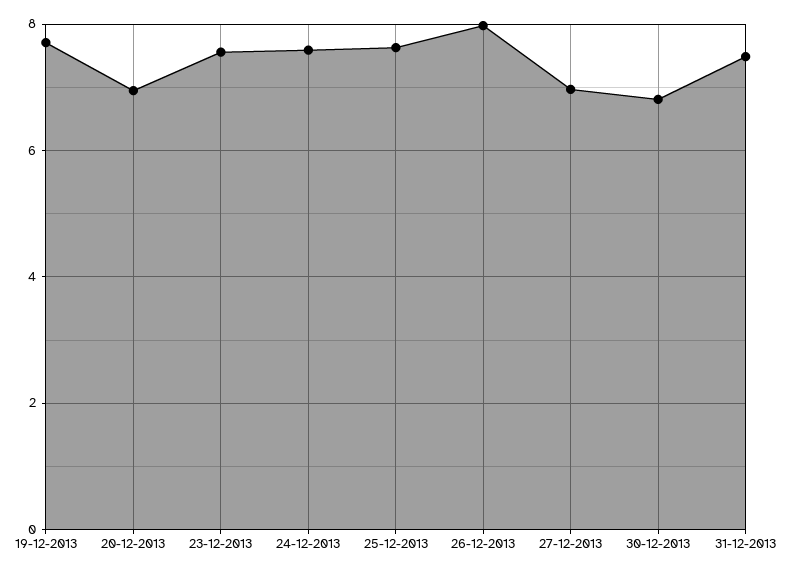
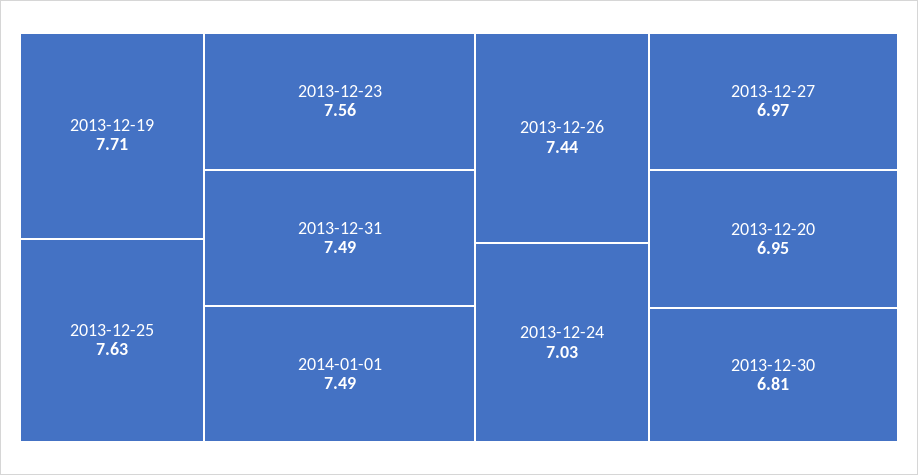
24-12-2013: 7.6 -> 7.03
26-12-2013: 8 -> 7.44
2014-01-01: none -> 7.49

